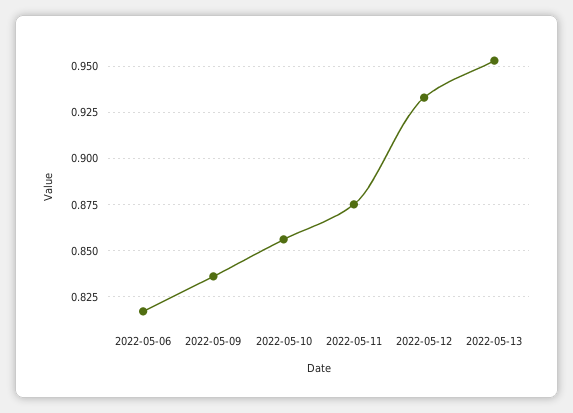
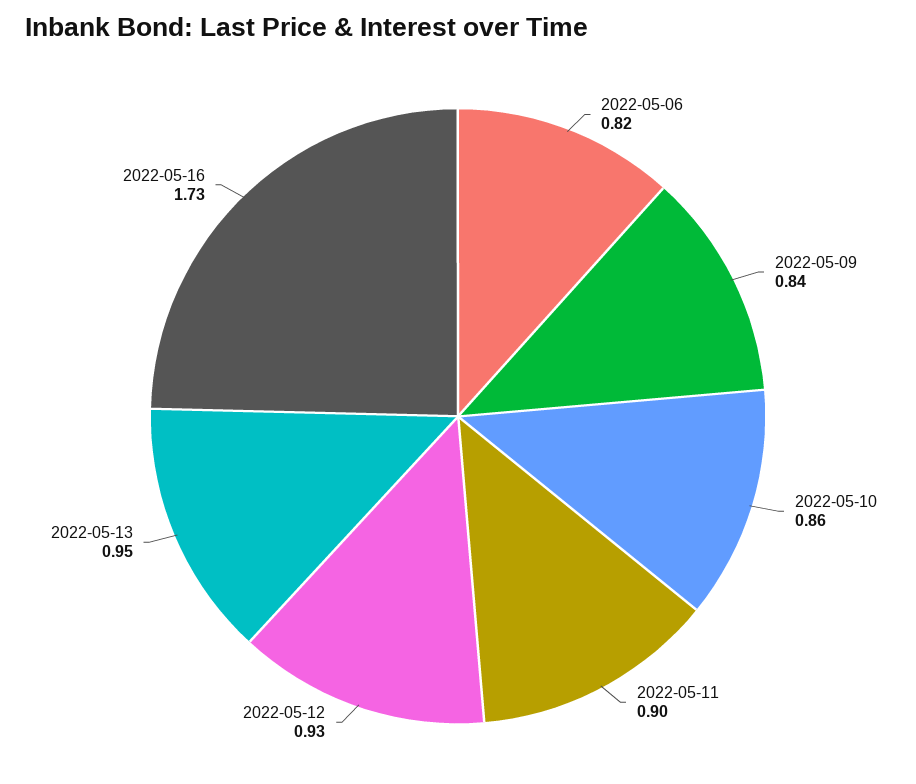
2022-05-11: 0.875 -> 0.9
2022-05-16: none -> 1.73

